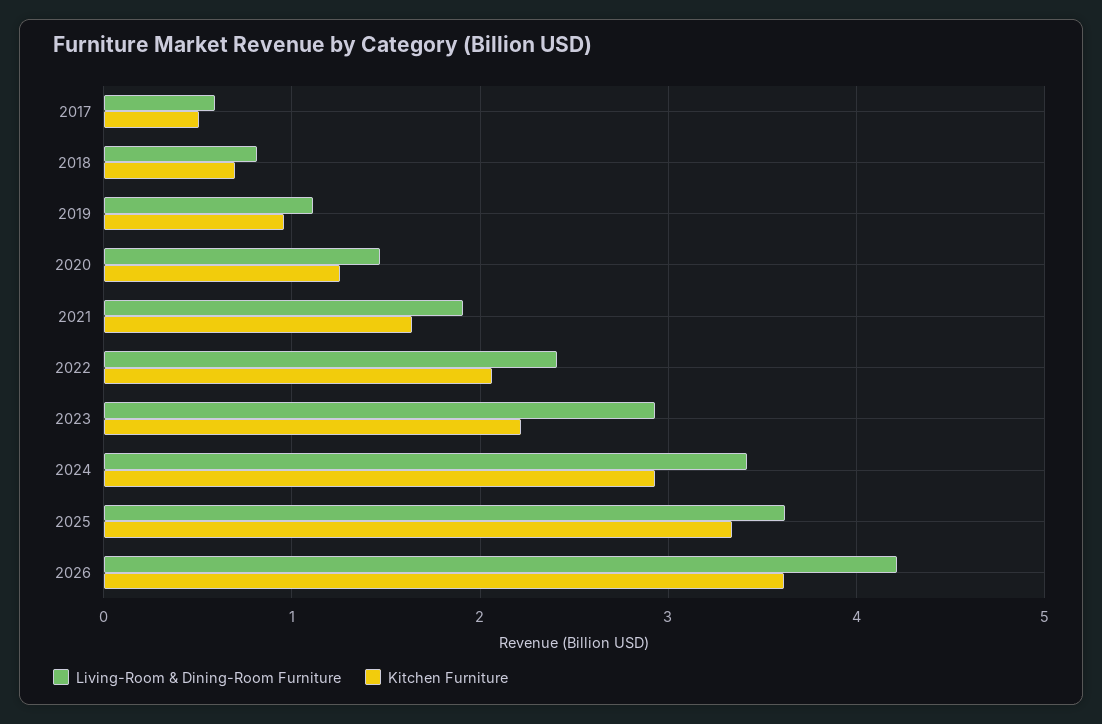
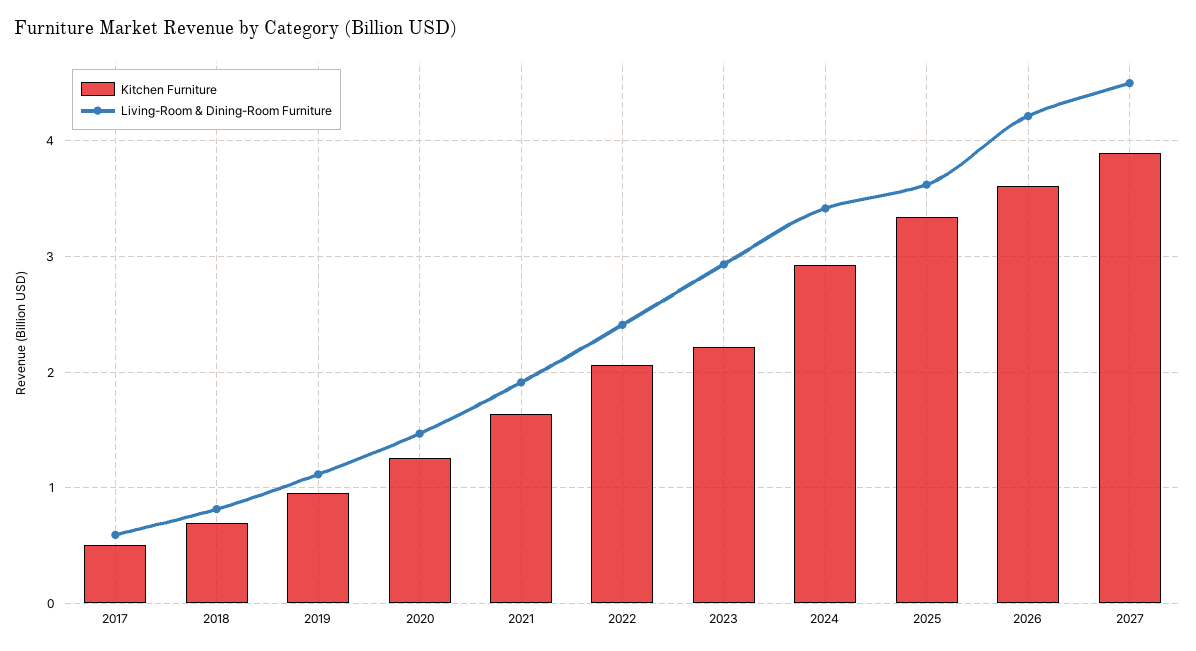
Kitchen Furniture, 2027: none -> 3.9
Living-Room & Dining-Room Furniture, 2027: none -> 4.5

